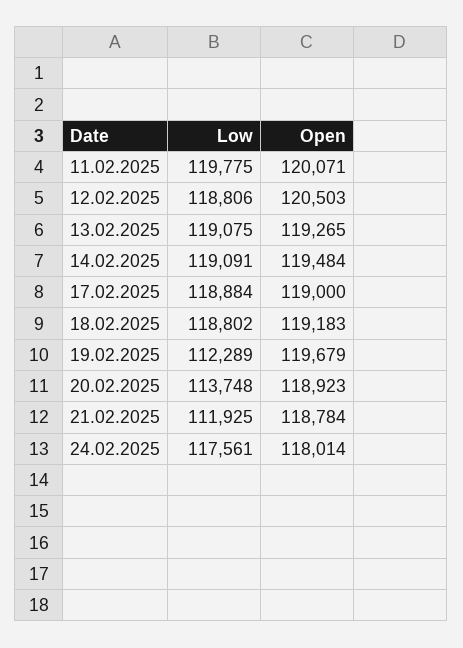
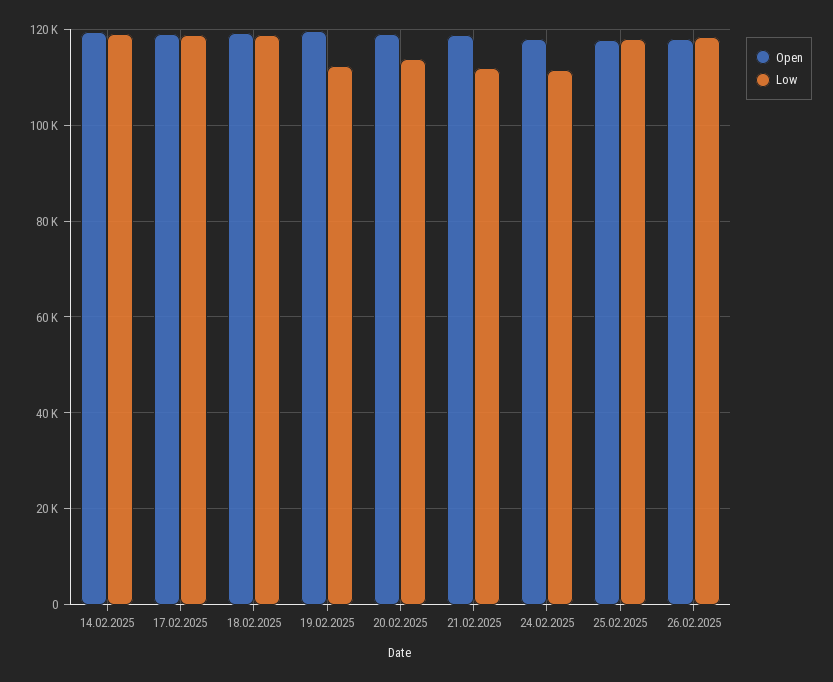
Low, 11.02.2025: 119775 -> none
Open, 11.02.2025: 120071 -> none
Low, 12.02.2025: 118806 -> none
Open, 12.02.2025: 120503 -> none
Low, 13.02.2025: 119075 -> none
Open, 13.02.2025: 119265 -> none
Low, 24.02.2025: 117561 -> 112000
Open, 25.02.2025: none -> 118000
Low, 25.02.2025: none -> 118000
Open, 26.02.2025: none -> 118000
Low, 26.02.2025: none -> 118000

